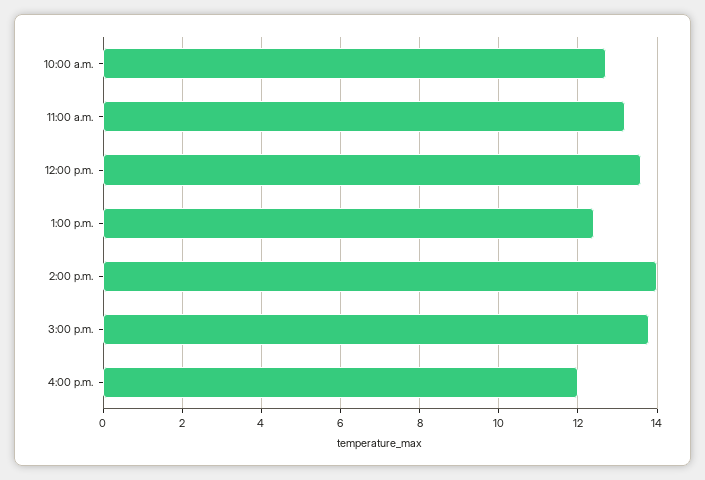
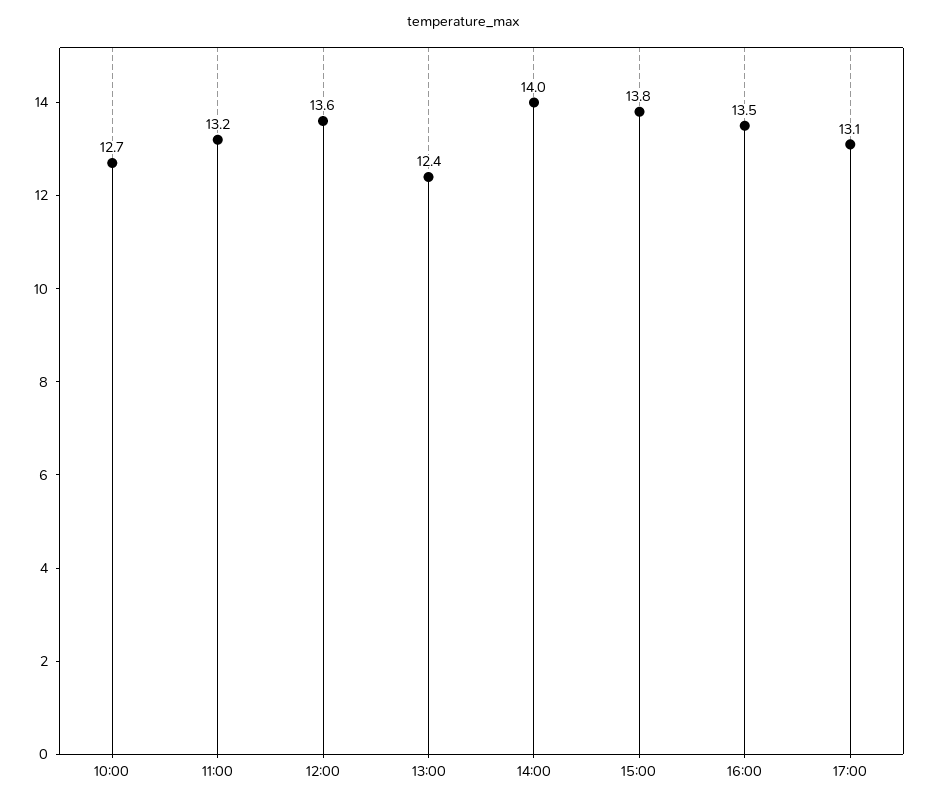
4:00 p.m.: 12 -> 13.5
17:00: none -> 13.1

